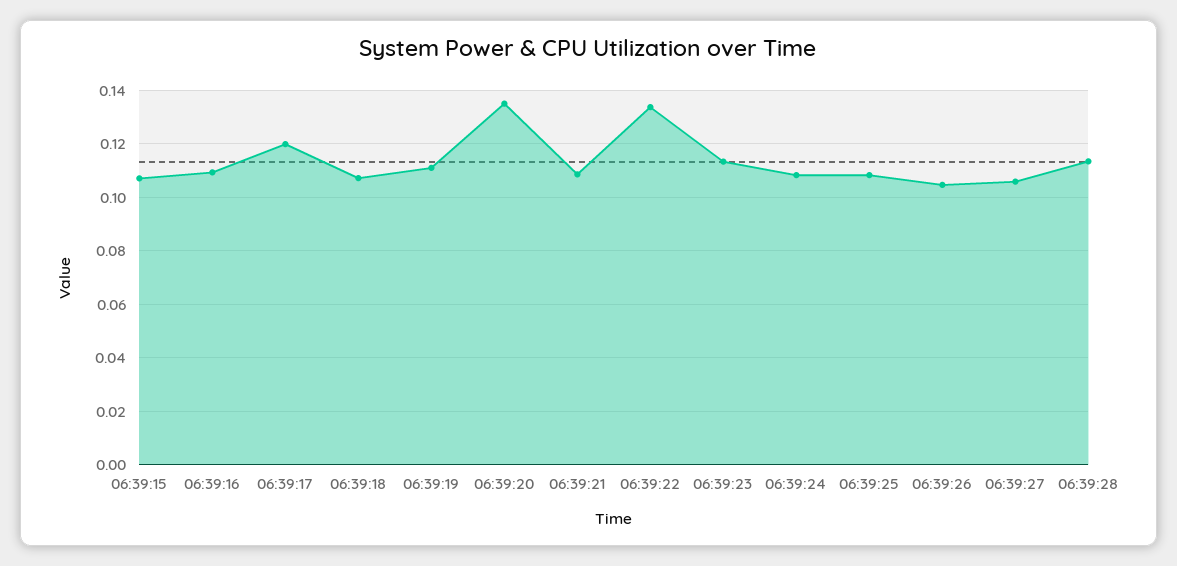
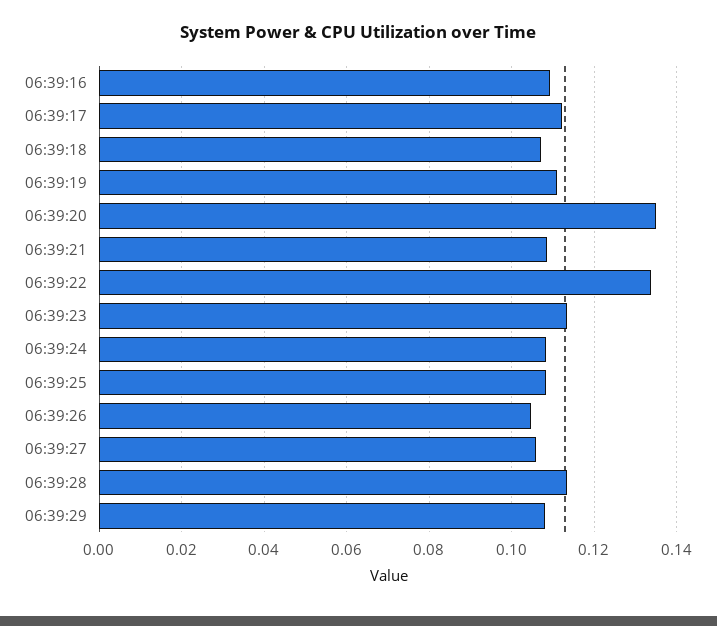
06:39:15: 0.1075 -> none
06:39:17: 0.12 -> 0.112
06:39:29: none -> 0.108

